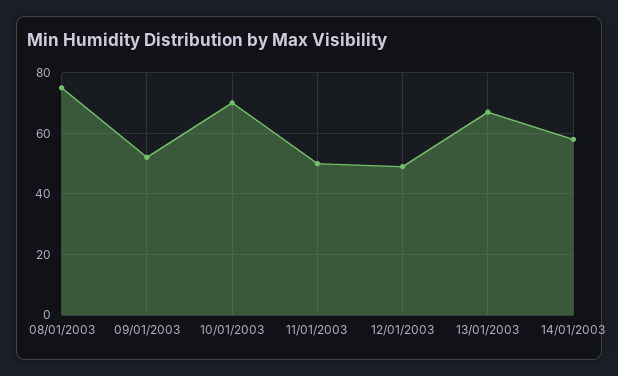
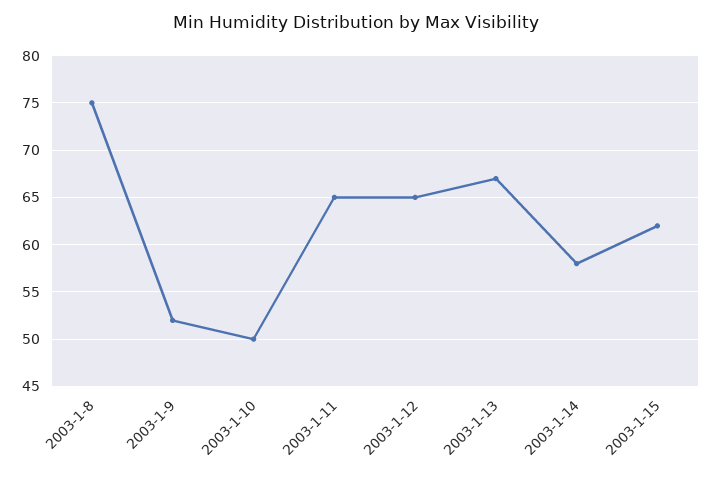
10/01/2003: 70 -> 50
11/01/2003: 50 -> 65
12/01/2003: 50 -> 65
2003-1-15: none -> 62

